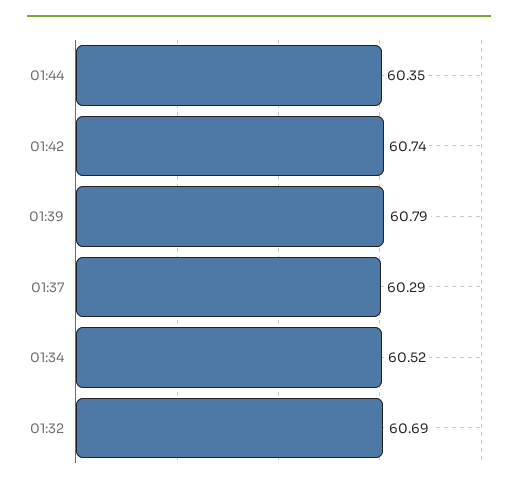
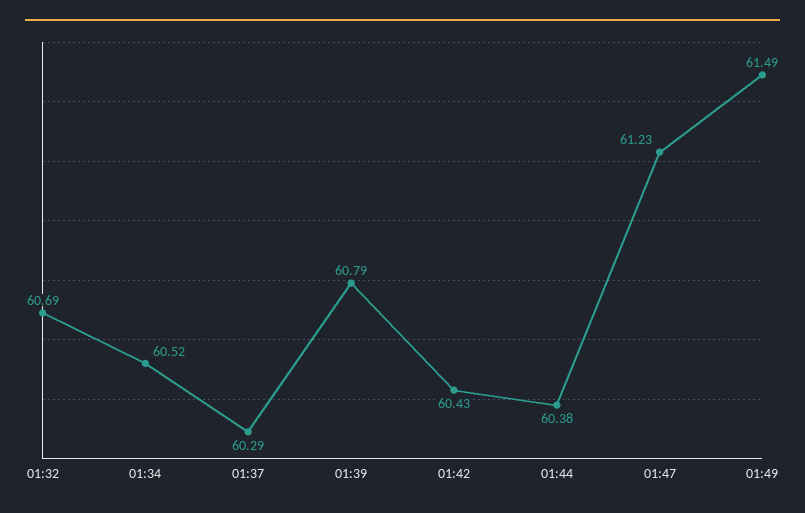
01:44: 60.35 -> 60.38
01:42: 60.74 -> 60.43
01:47: none -> 61.23
01:49: none -> 61.49

